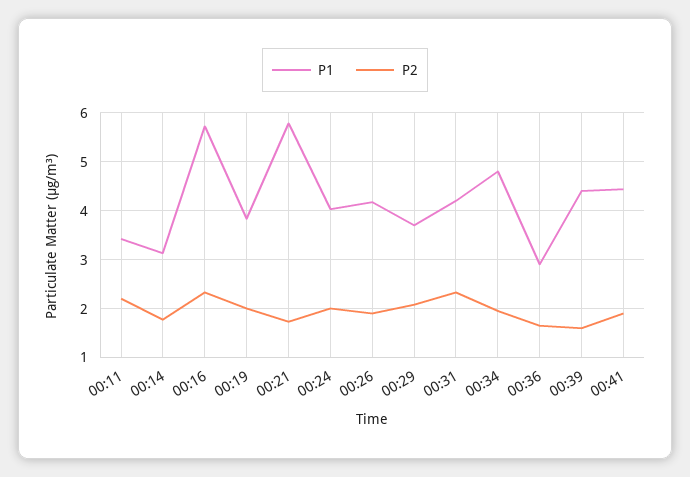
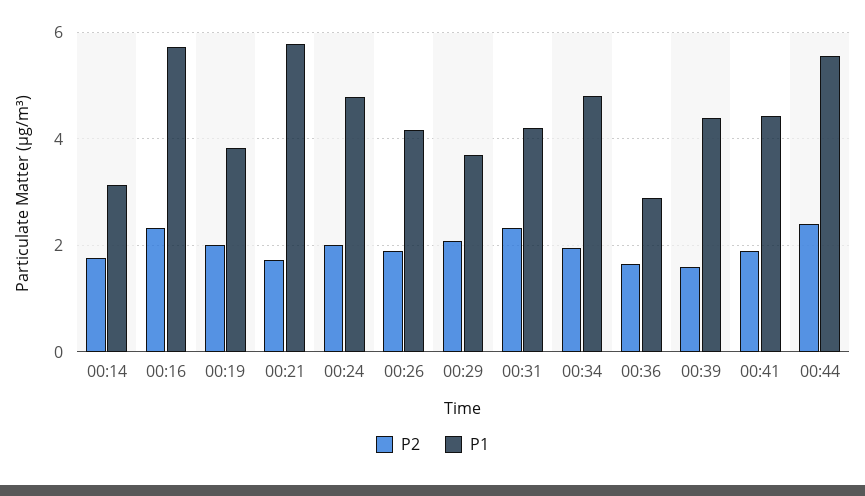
P1, 00:11: 3.4 -> none
P2, 00:11: 2.2 -> none
P1, 00:24: 4 -> 4.8
P2, 00:44: none -> 2.4
P1, 00:44: none -> 5.6

